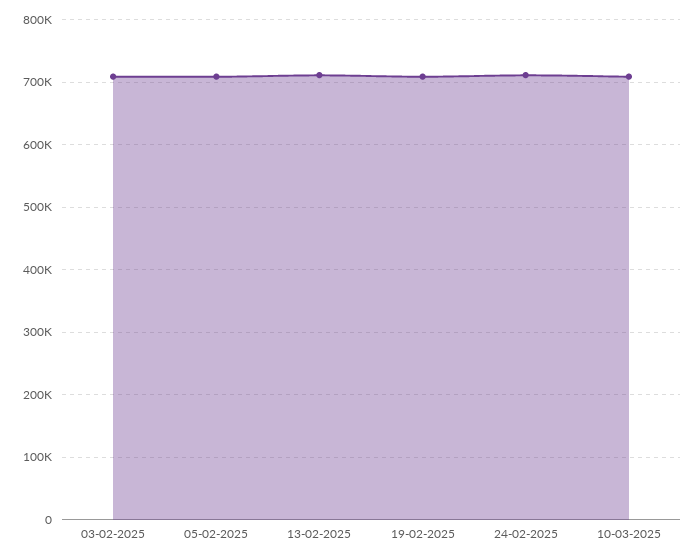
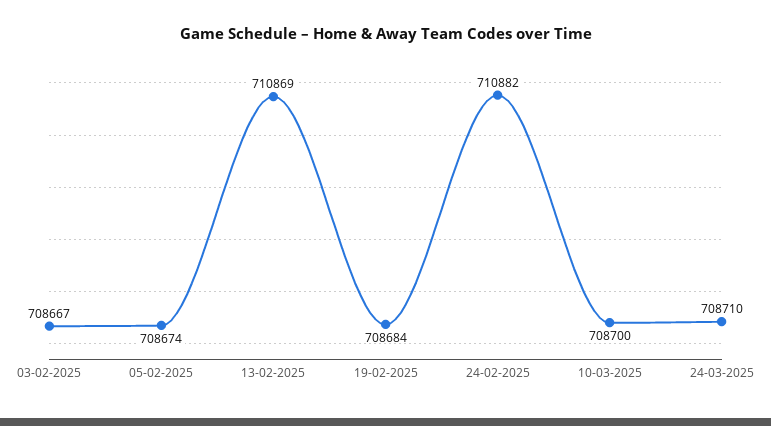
24-03-2025: none -> 708710

